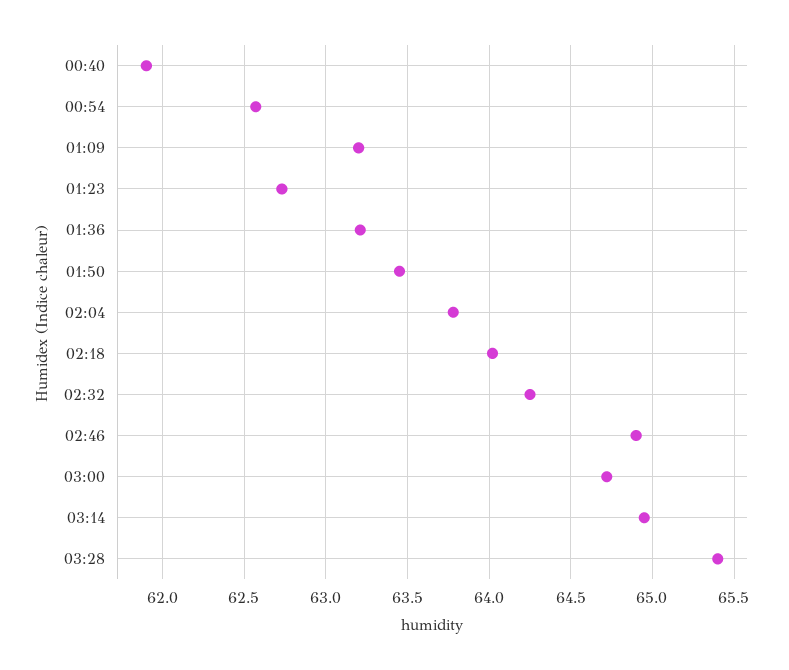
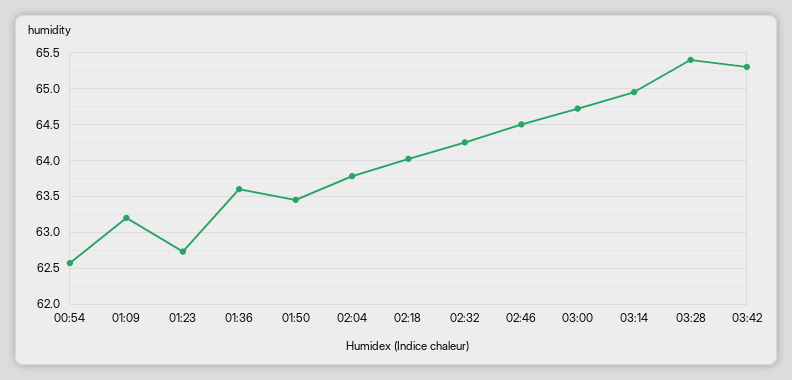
00:40: 61.9 -> none
01:36: 63.2 -> 63.6
02:46: 64.9 -> 64.5
03:42: none -> 65.3

